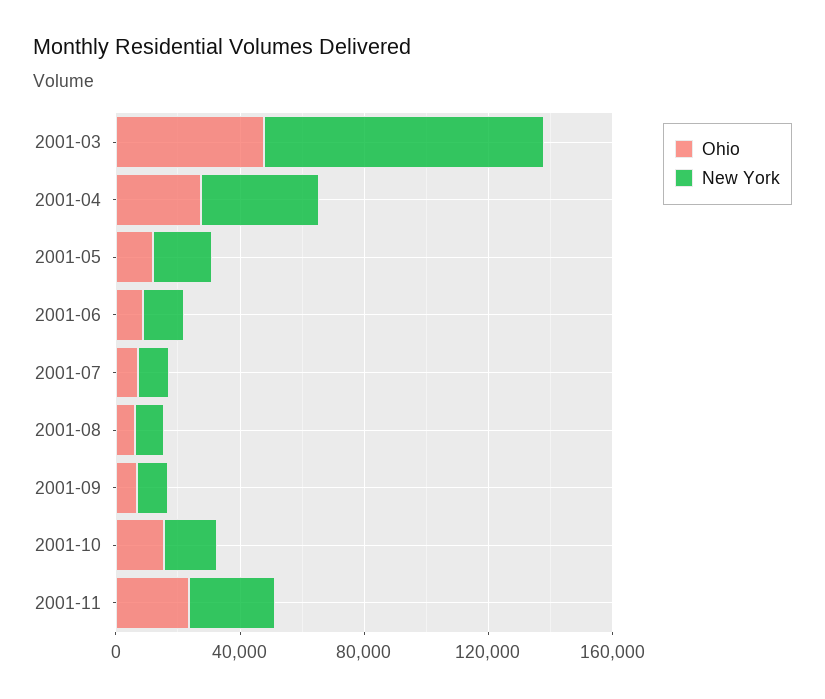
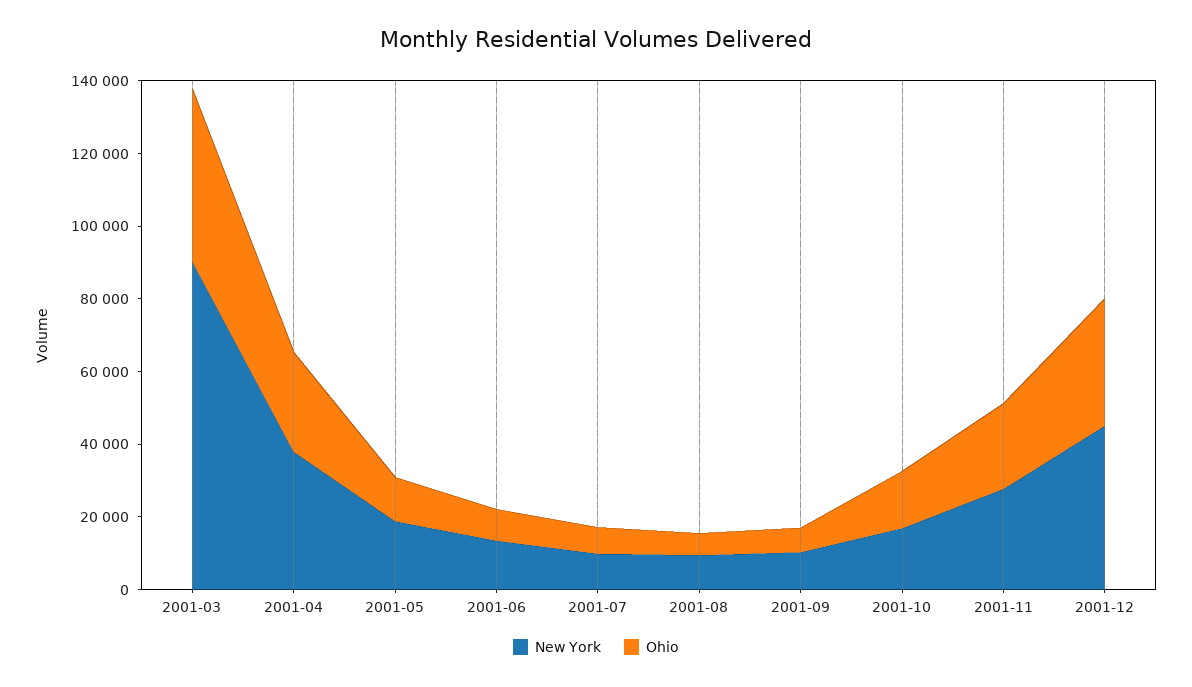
New York, 2001-12: none -> 45000
Ohio, 2001-12: none -> 35000

